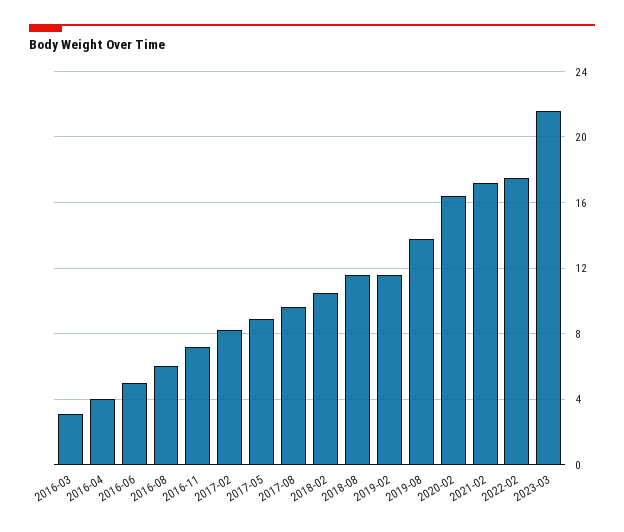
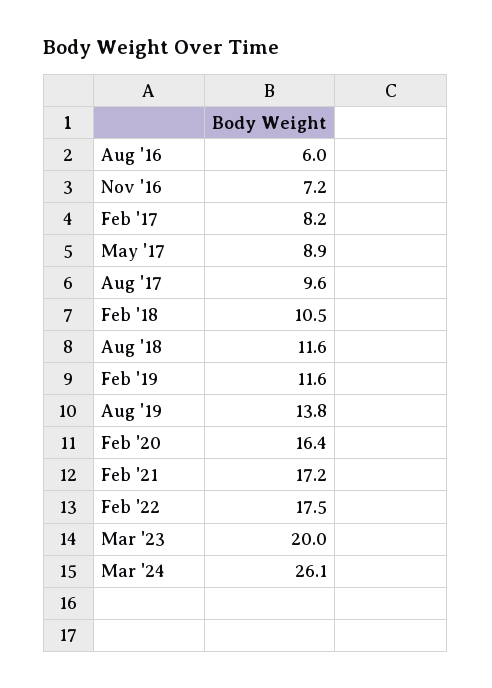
2016-03: 3 -> none
2016-04: 4 -> none
2016-06: 5 -> none
2023-03: 21.5 -> 20
Mar '24: none -> 26.1

